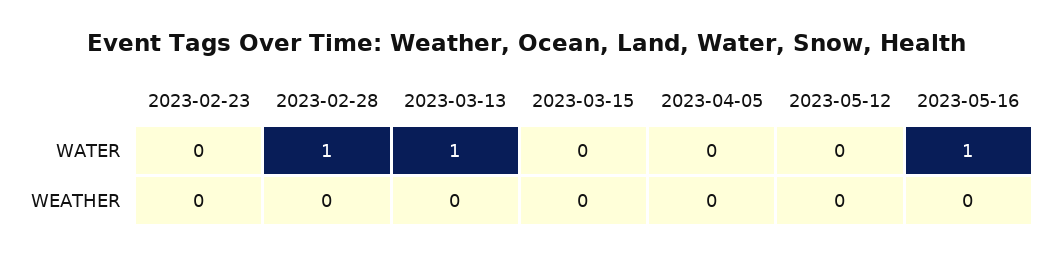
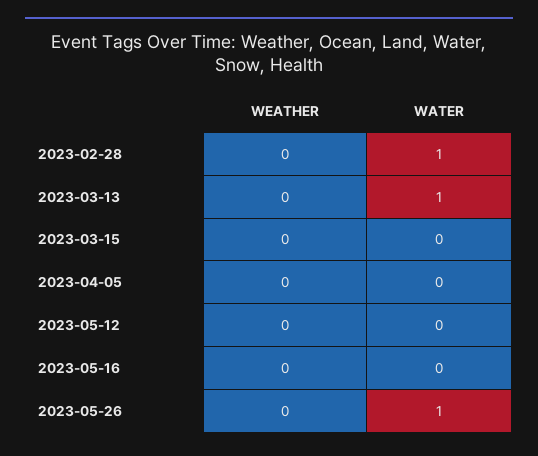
2023-02-23, WATER: 0 -> none
2023-05-16, WATER: 1 -> 0
2023-02-23, WEATHER: 0 -> none
2023-05-26, WEATHER: none -> 0
2023-05-26, WATER: none -> 1

